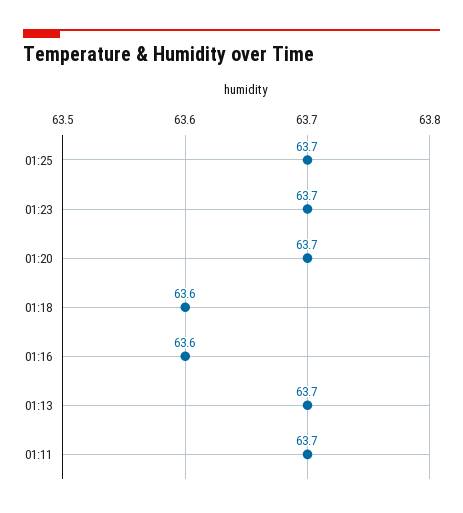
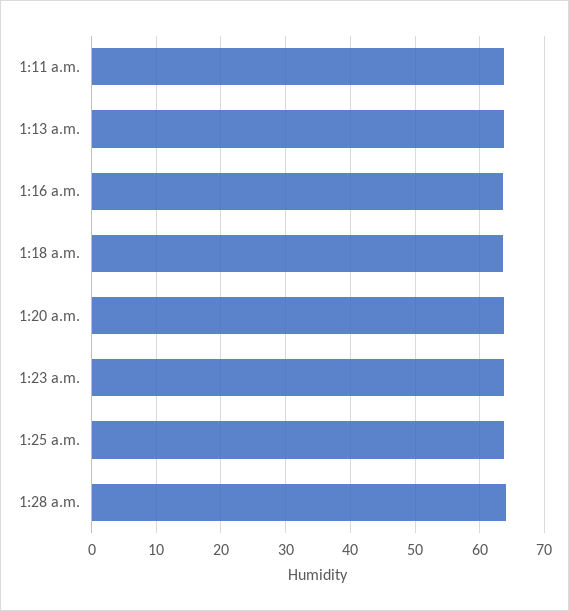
1:28 a.m.: none -> 64

